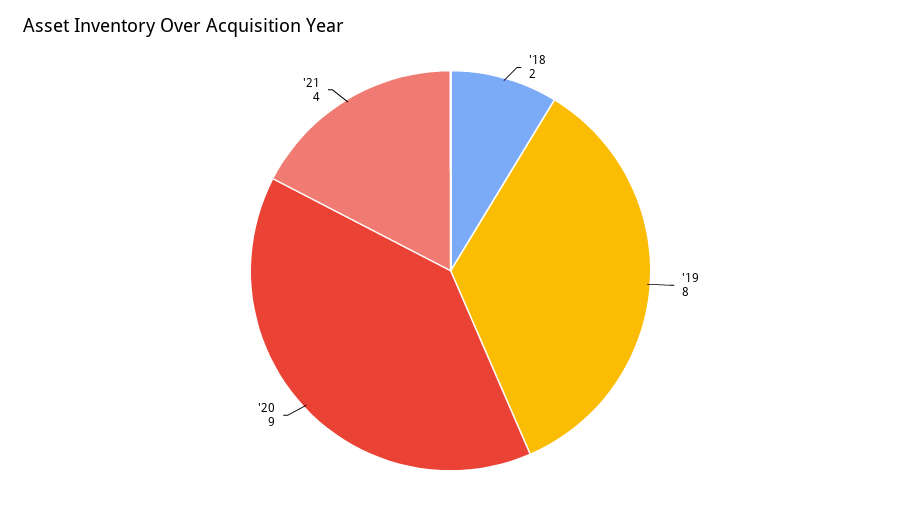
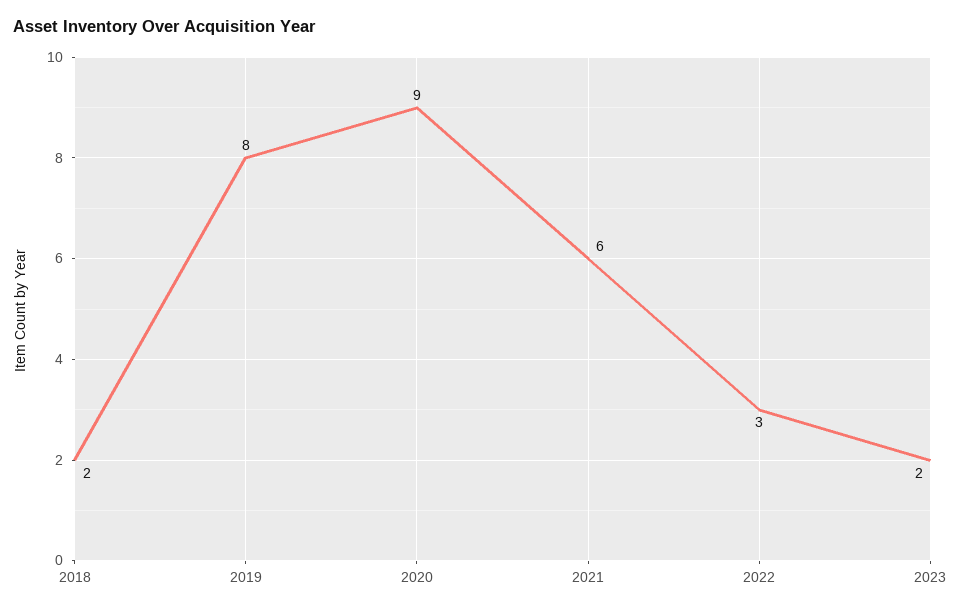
'21: 4 -> 6
2022: none -> 3
2023: none -> 2

